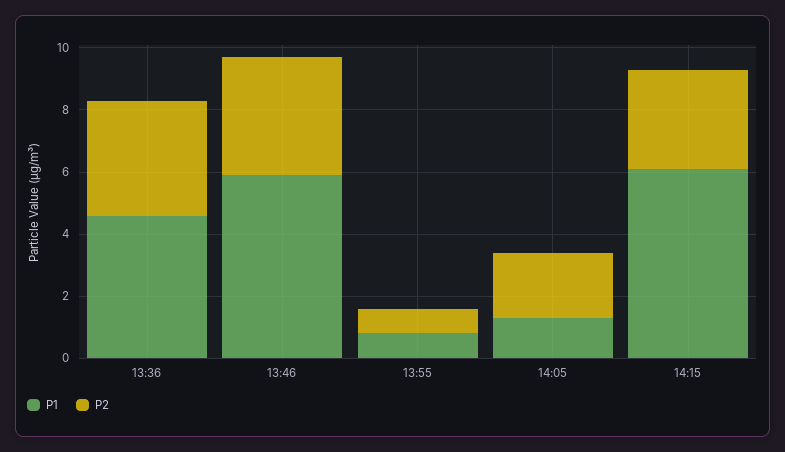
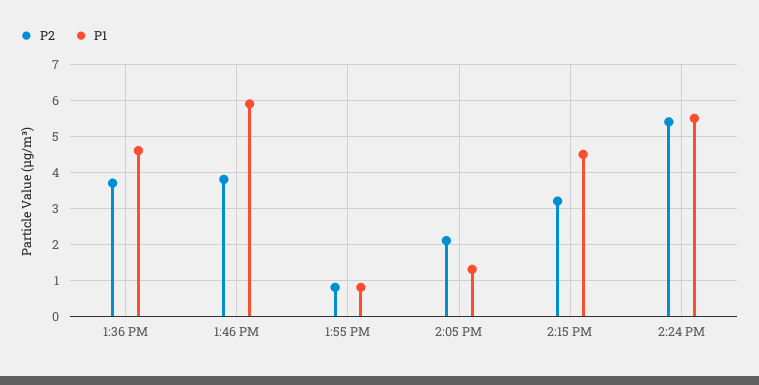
P1, 14:15: 6 -> 4.5
P2, 2:24 PM: none -> 5.5
P1, 2:24 PM: none -> 5.5

